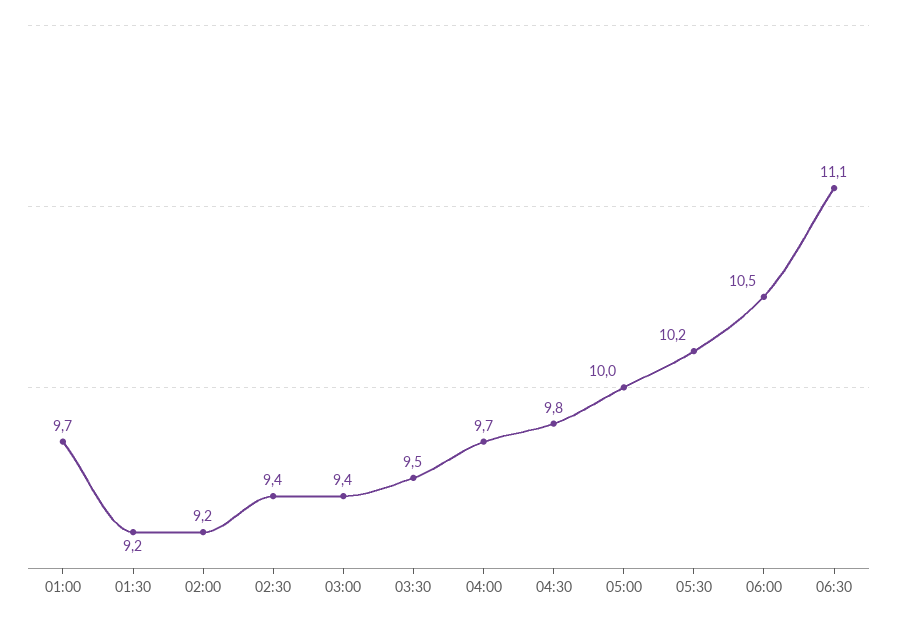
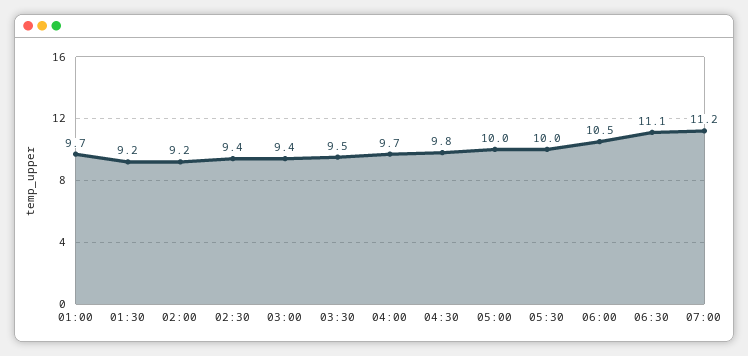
05:30: 10.2 -> 10
07:00: none -> 11.2

